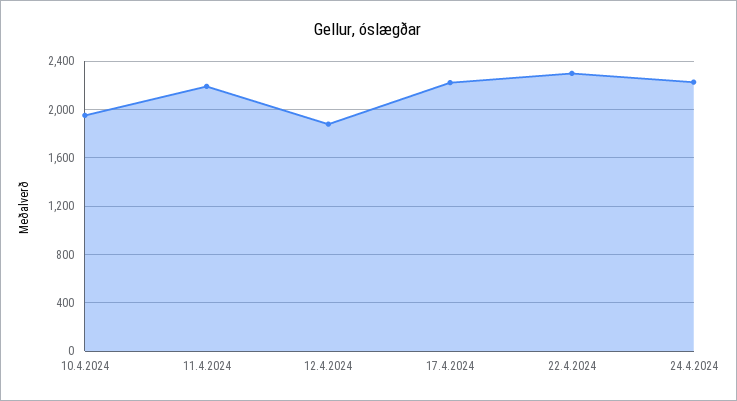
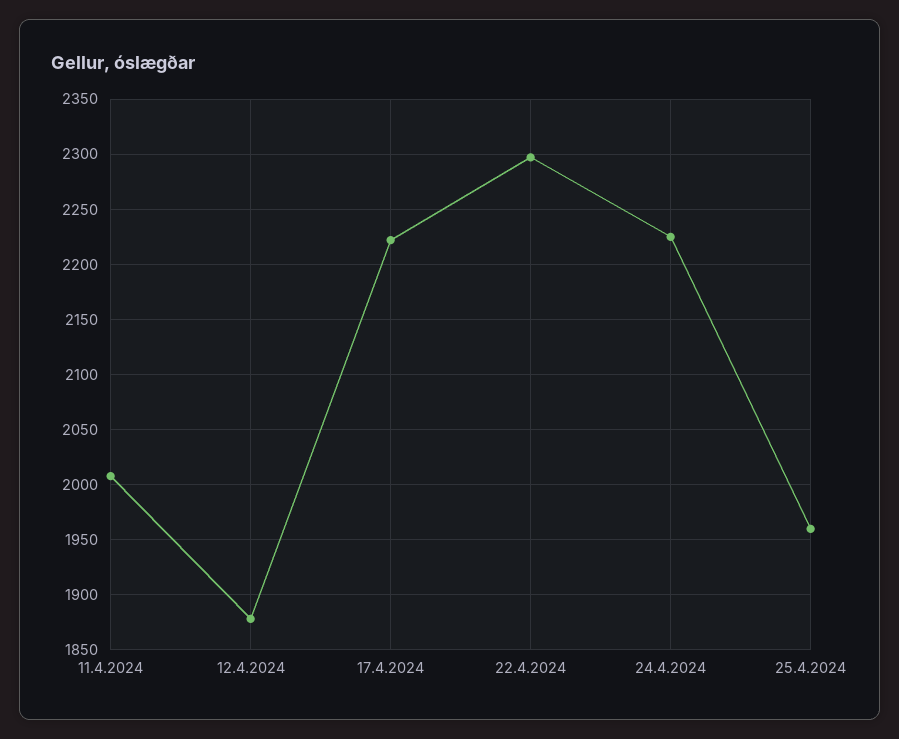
10.4.2024: 1950 -> none
11.4.2024: 2200 -> 2010
25.4.2024: none -> 1960

